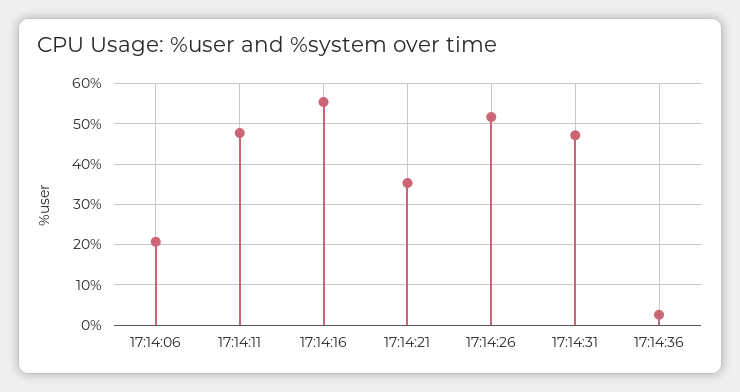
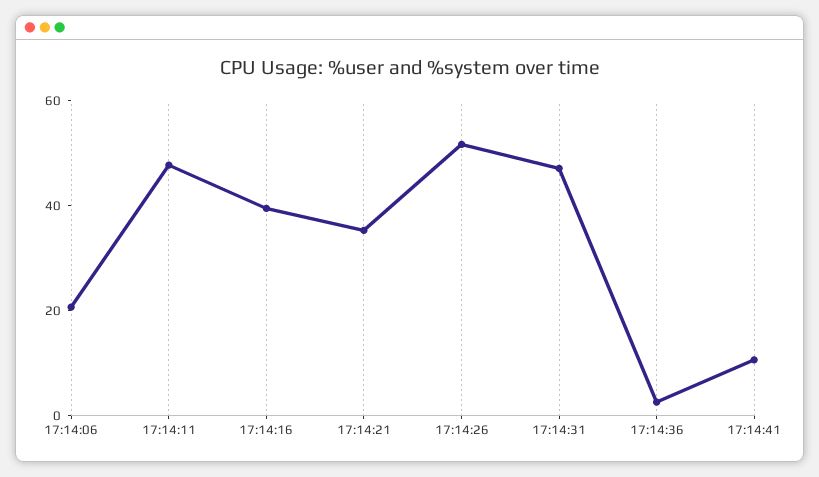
17:14:16: 56 -> 40
17:14:41: none -> 10

